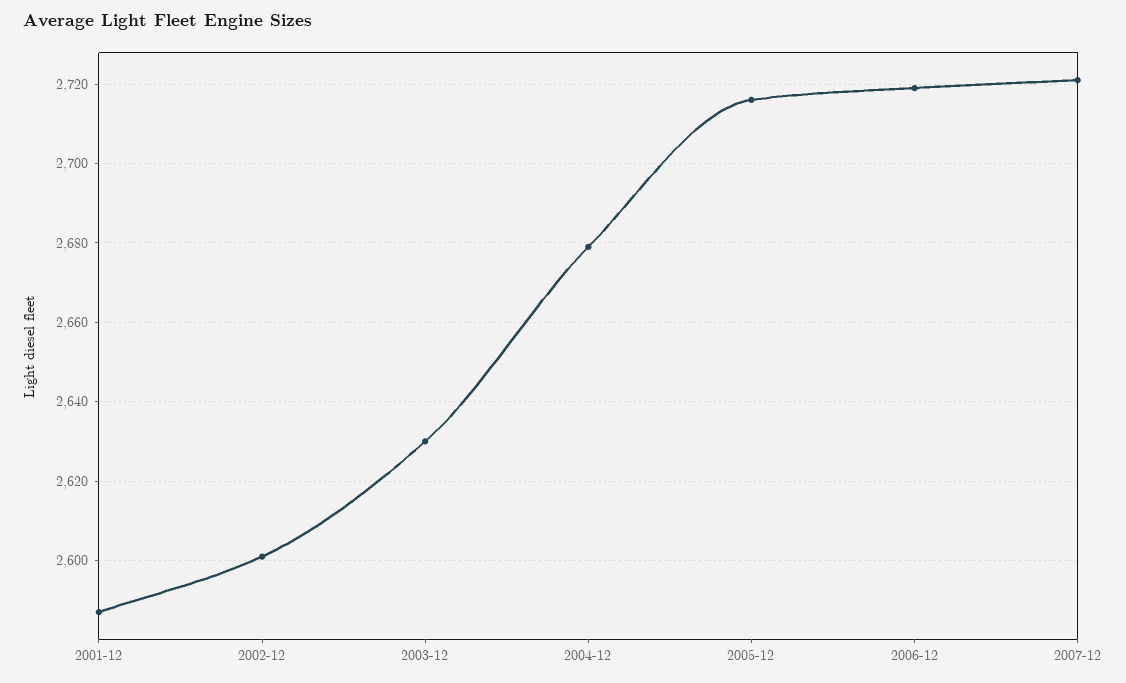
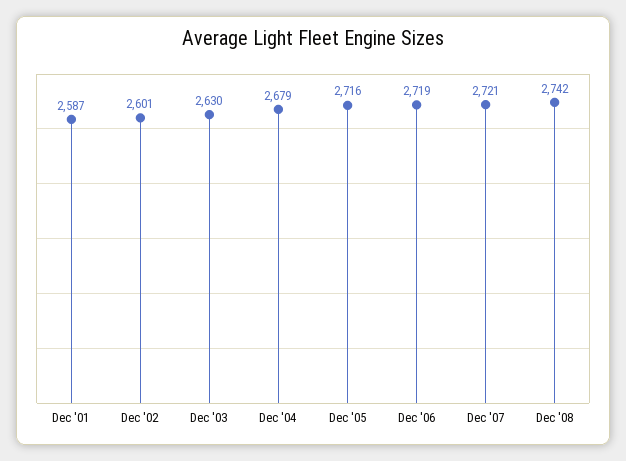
Dec '08: none -> 2742

